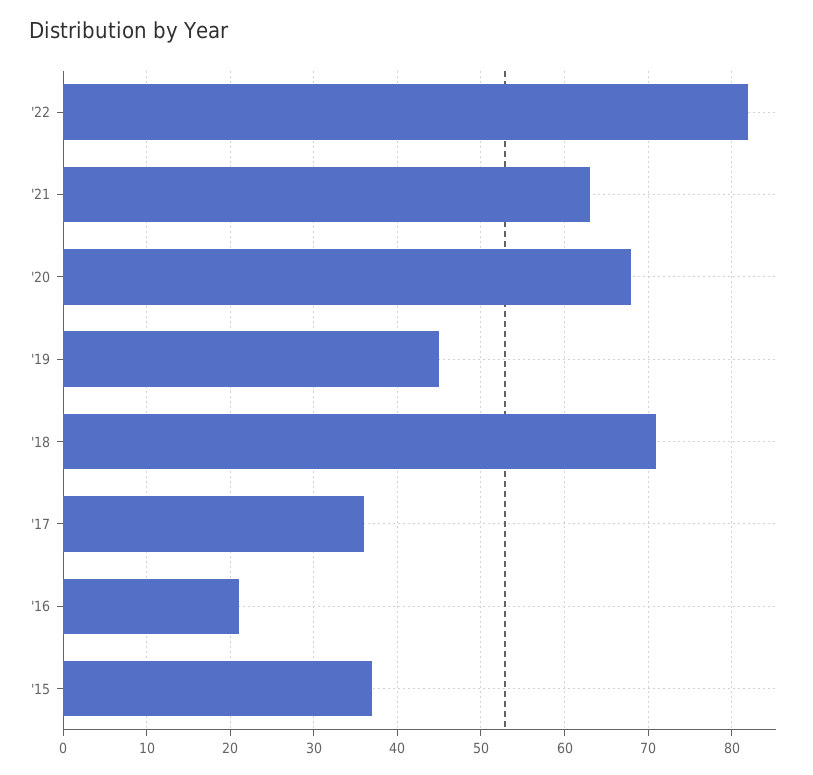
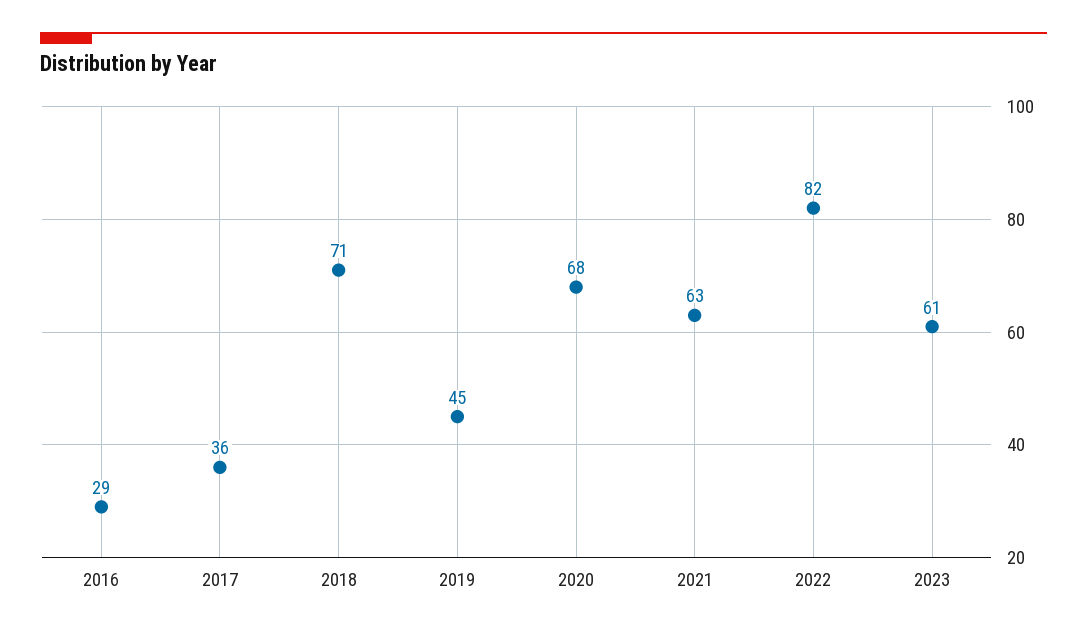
'16: 21 -> 29
'15: 37 -> none
2023: none -> 61

